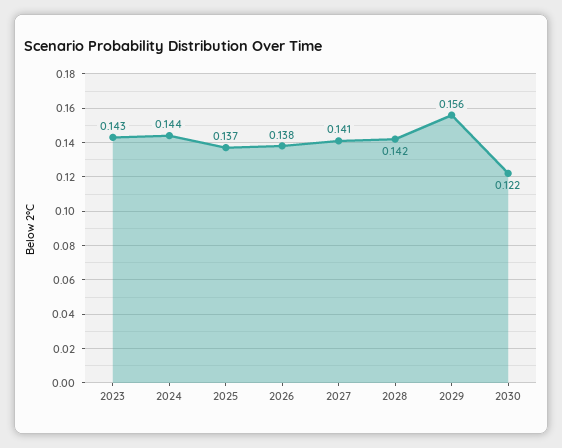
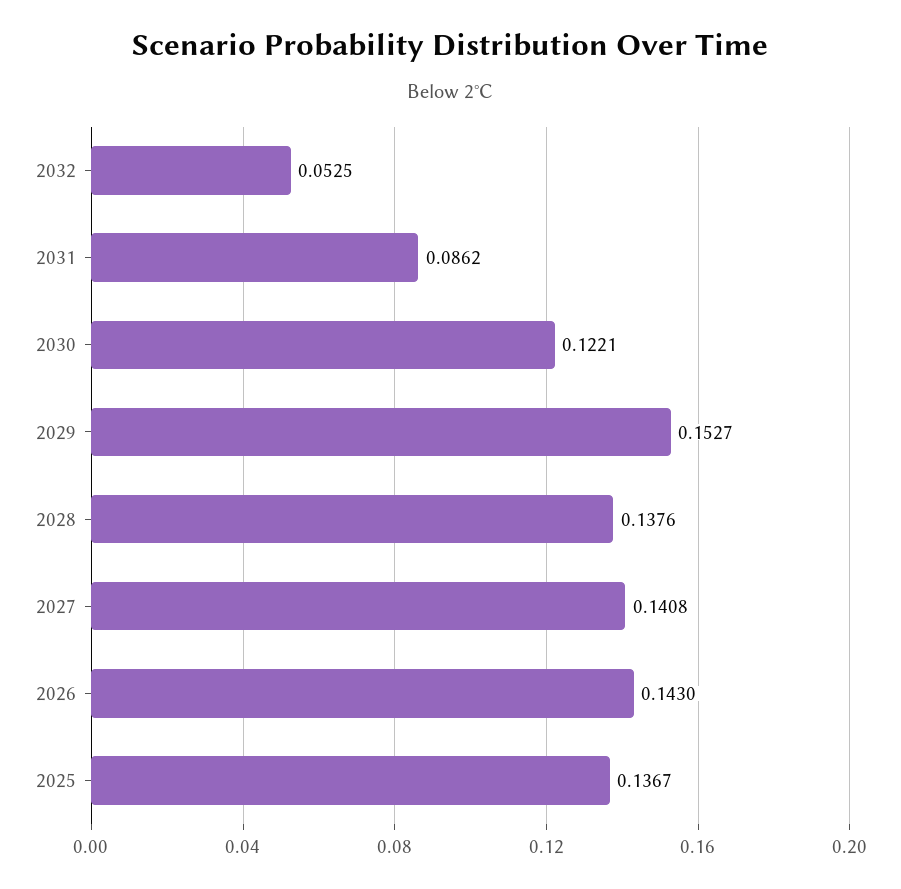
2023: 0.143 -> none
2024: 0.144 -> none
2026: 0.138 -> 0.143
2028: 0.142 -> 0.1376
2029: 0.156 -> 0.1527
2032: none -> 0.0525
2031: none -> 0.0862

